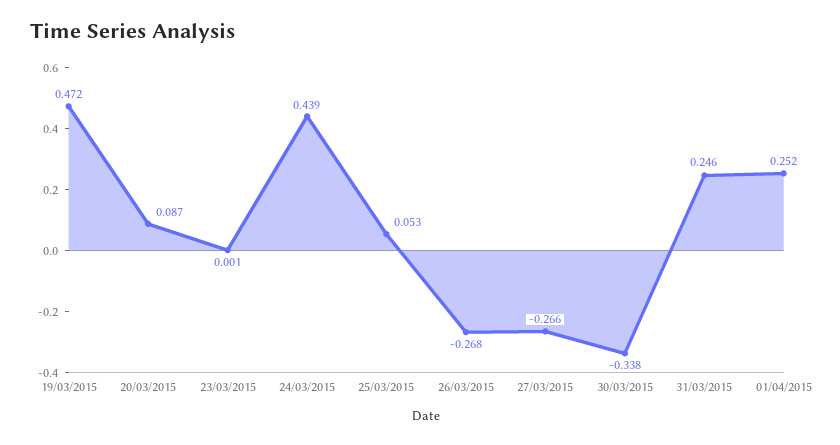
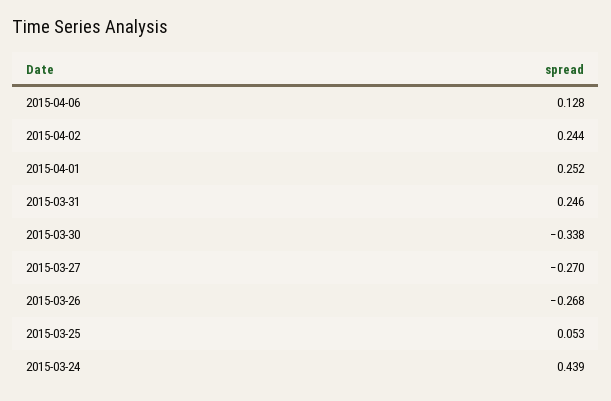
19/03/2015: 0.472 -> none
20/03/2015: 0.087 -> none
23/03/2015: 0.001 -> none
27/03/2015: -0.266 -> -0.27
2015-04-06: none -> 0.128
2015-04-02: none -> 0.244

